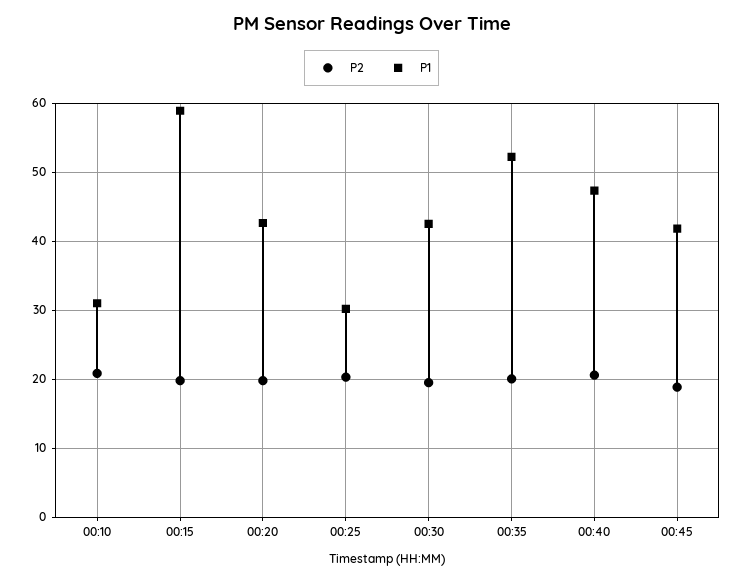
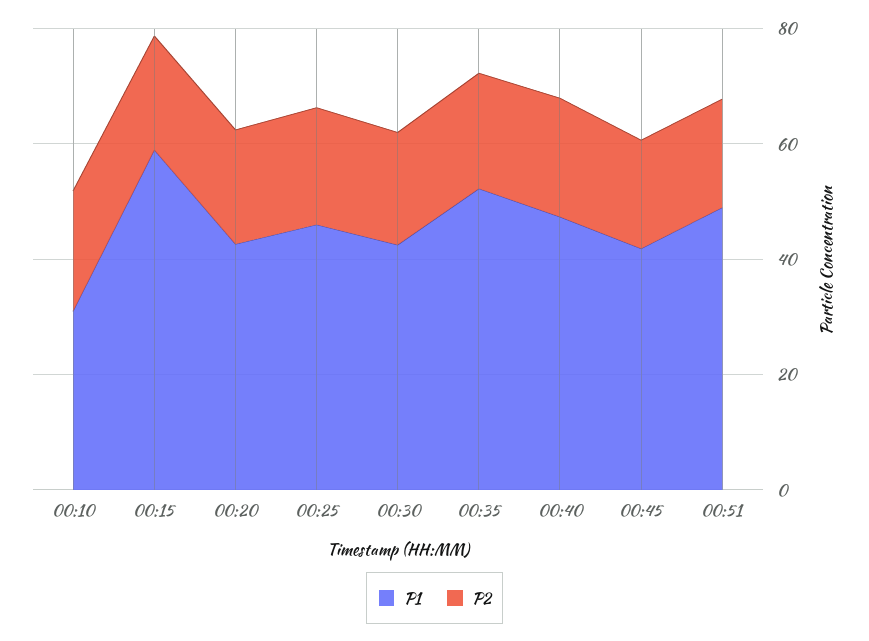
P1, 00:25: 30 -> 45
P1, 00:51: none -> 50
P2, 00:51: none -> 20

